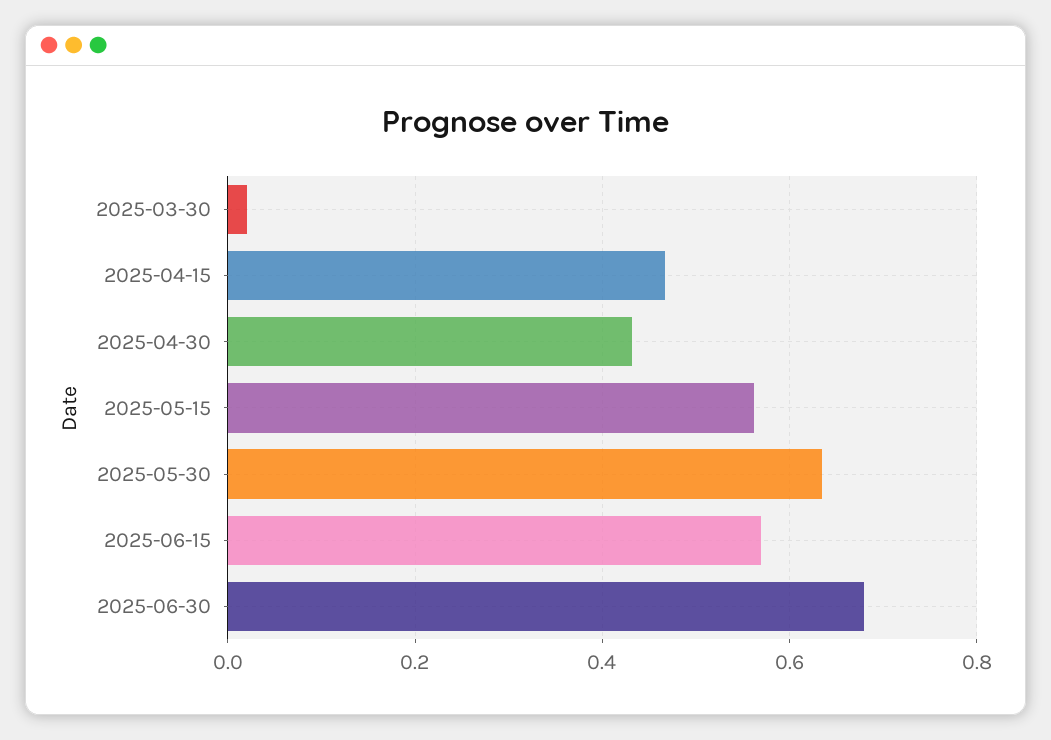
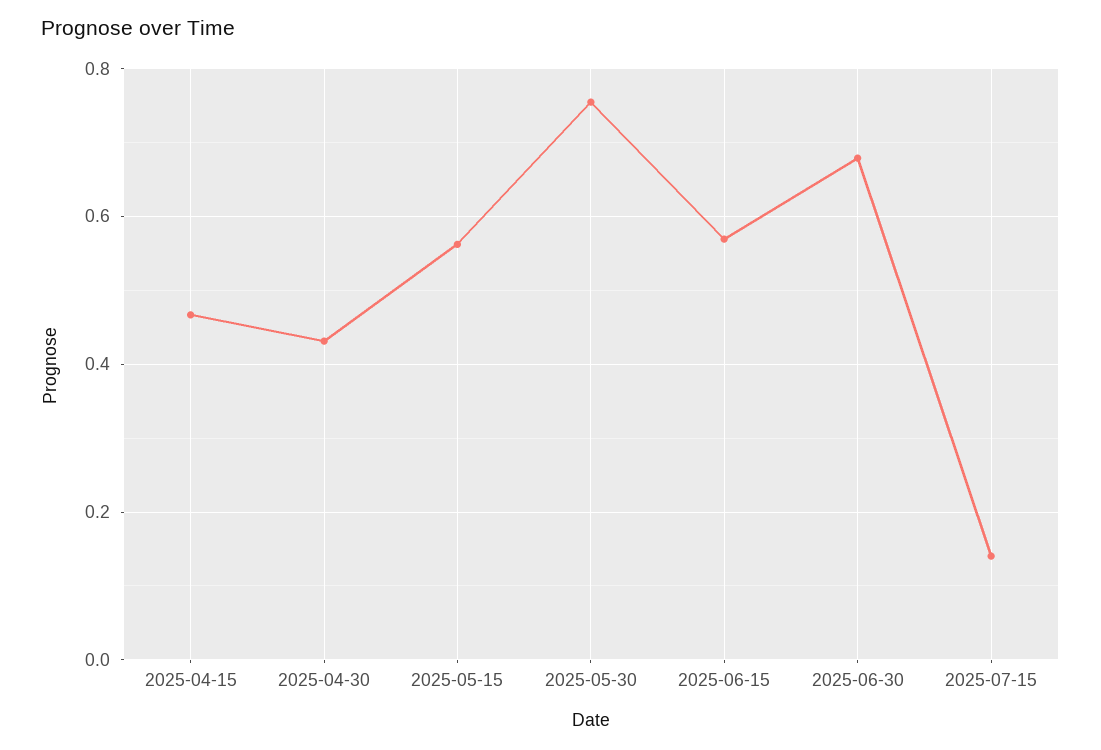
2025-03-30: 0.02 -> none
2025-05-30: 0.64 -> 0.76
2025-07-15: none -> 0.14

